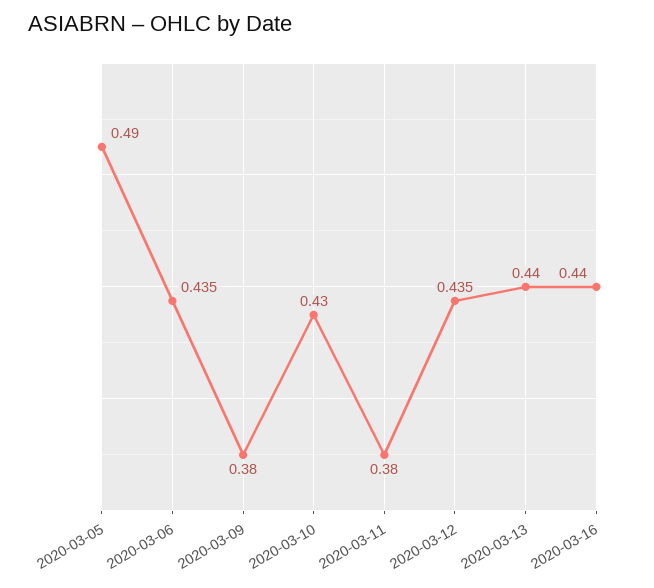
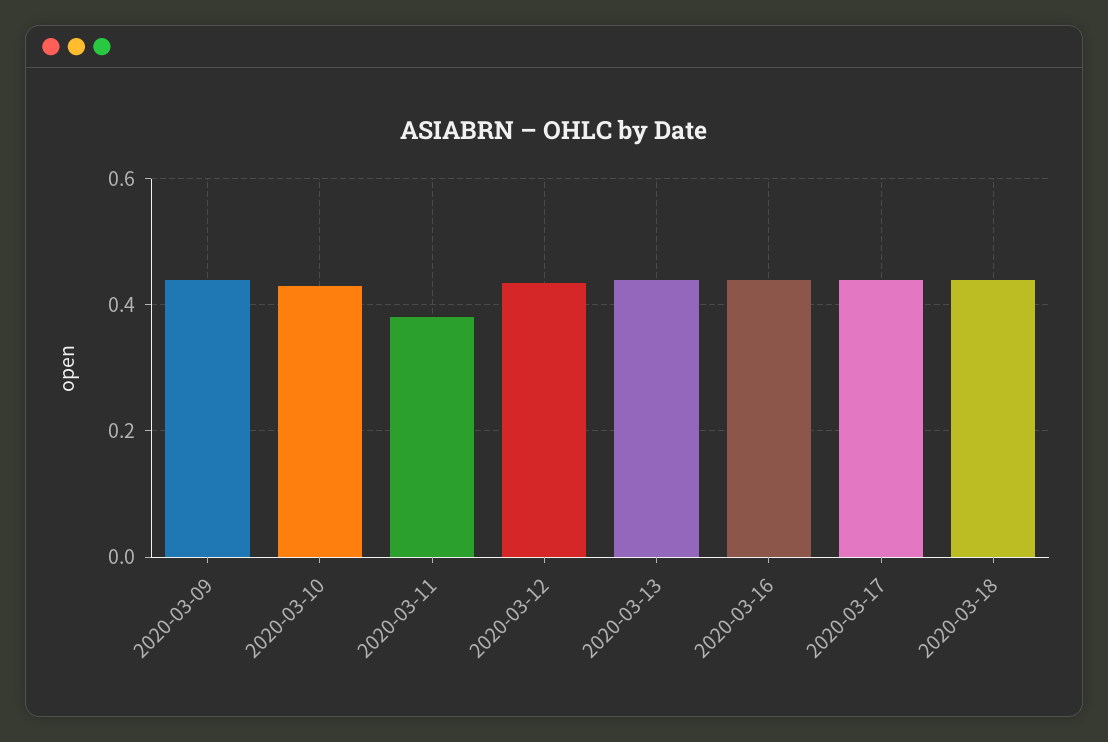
2020-03-05: 0.49 -> none
2020-03-06: 0.435 -> none
2020-03-09: 0.38 -> 0.44
2020-03-17: none -> 0.44
2020-03-18: none -> 0.44

